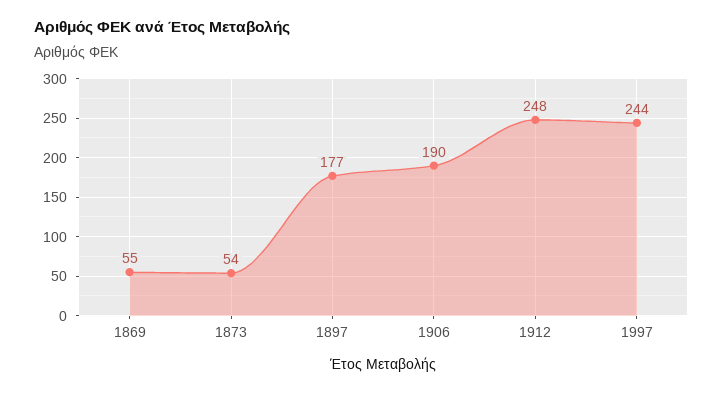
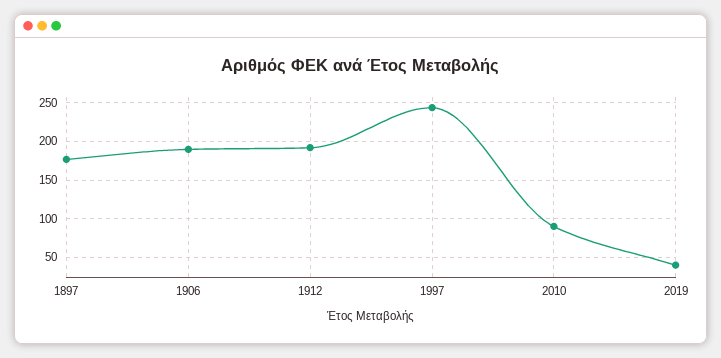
1869: 55 -> none
1873: 54 -> none
1912: 248 -> 190
2010: none -> 90
2019: none -> 40

